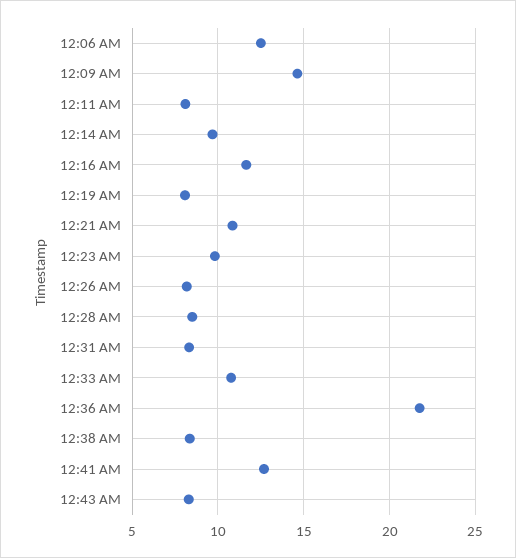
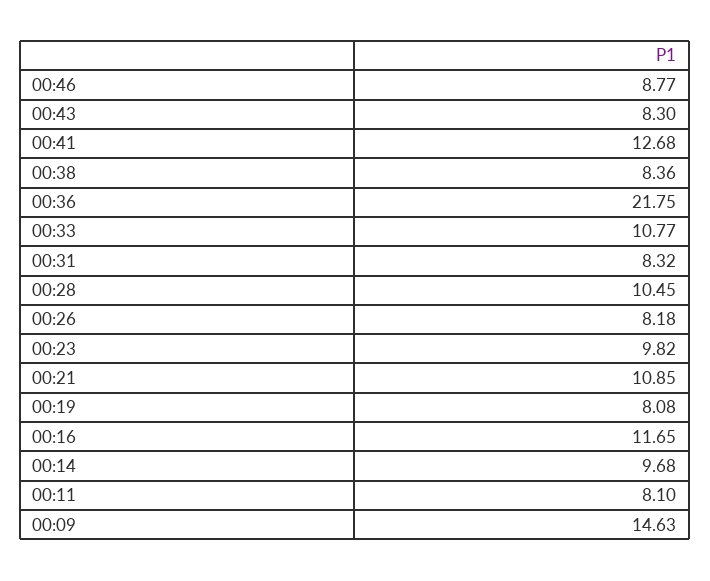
12:06 AM: 12.5 -> none
12:28 AM: 8.5 -> 10.45
00:46: none -> 8.77

